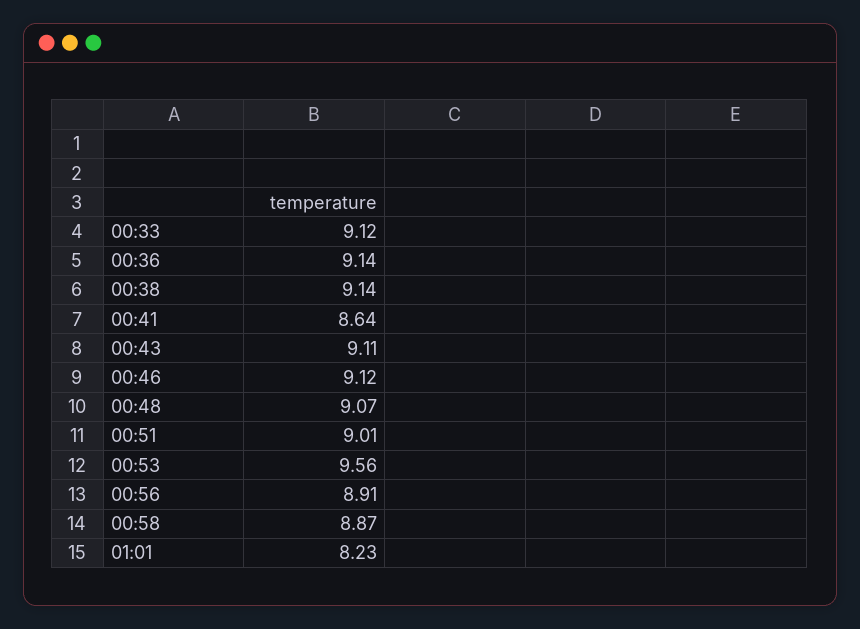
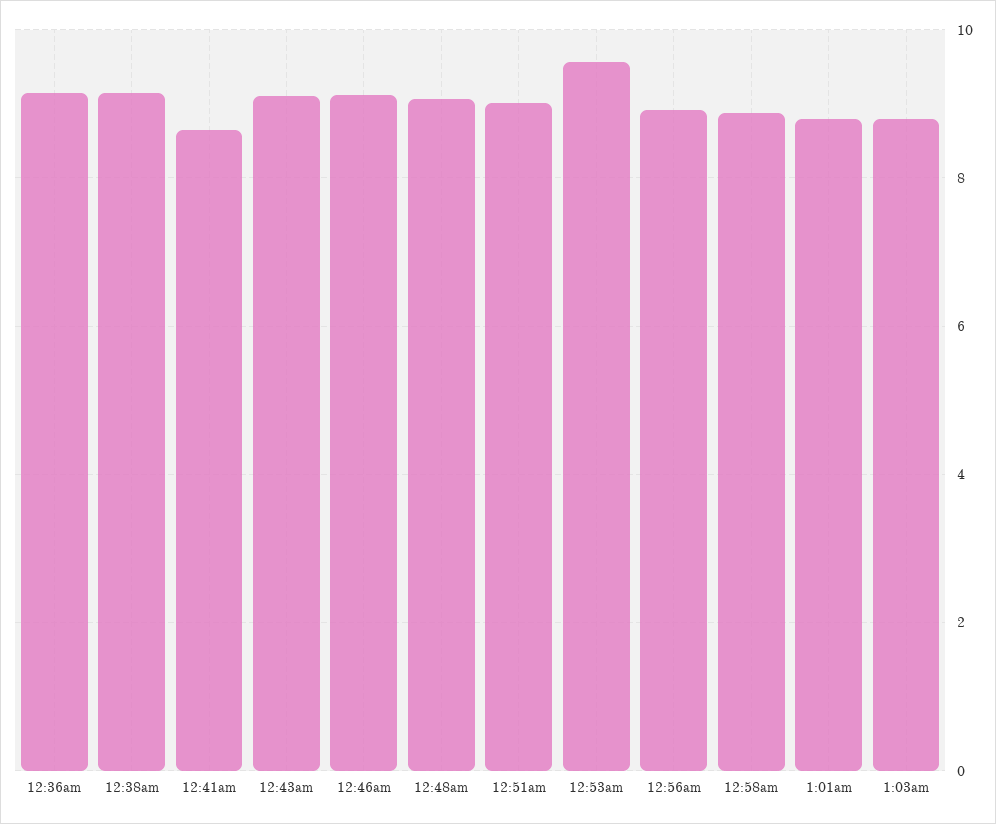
00:33: 9.12 -> none
01:01: 8.23 -> 8.8
1:03am: none -> 8.8

